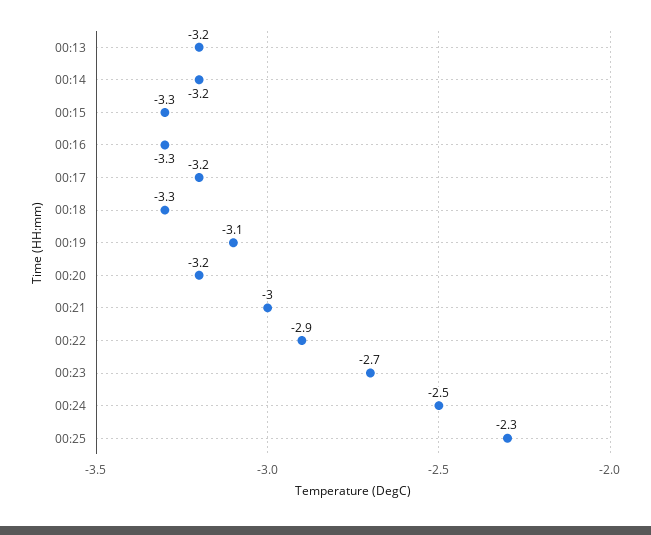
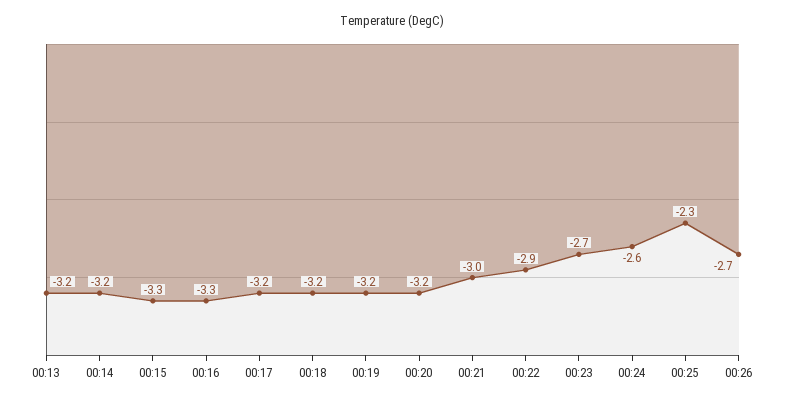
00:18: -3.3 -> -3.2
00:19: -3.1 -> -3.2
00:24: -2.5 -> -2.6
00:26: none -> -2.7

